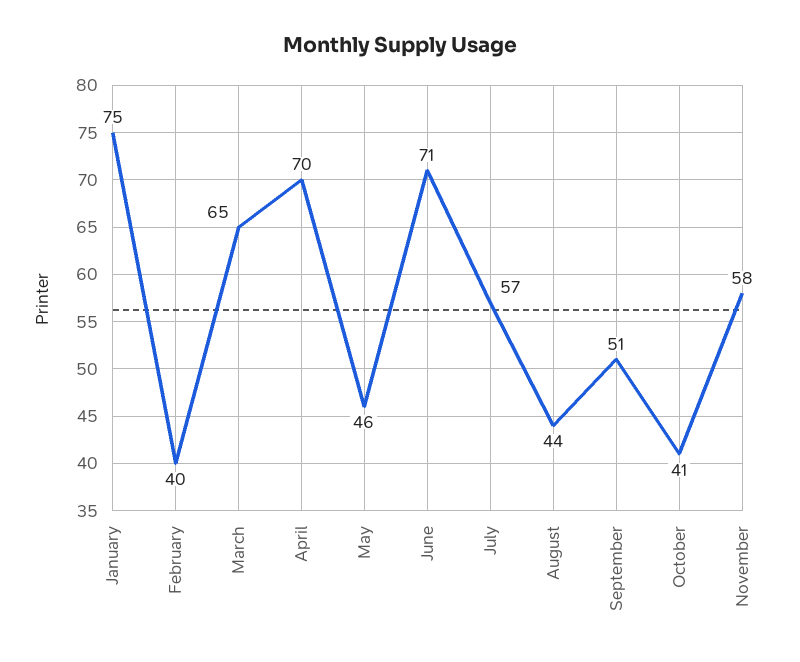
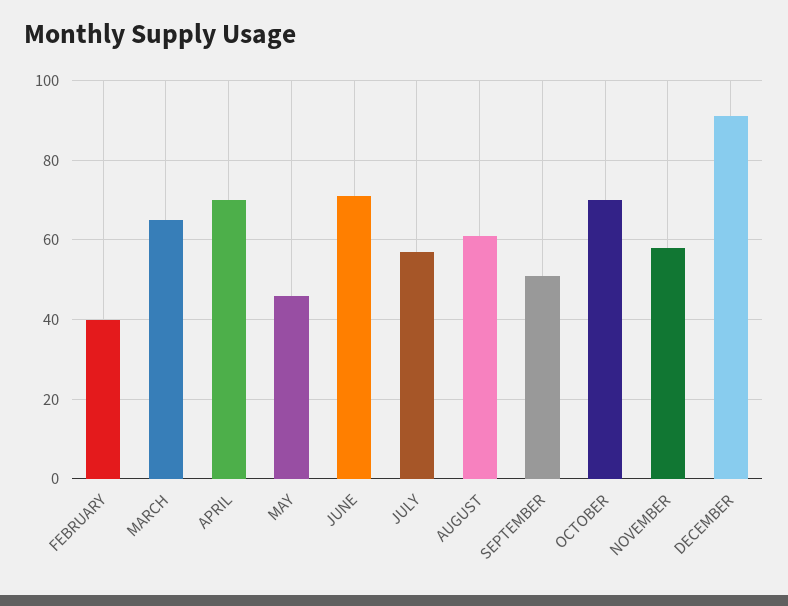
January: 75 -> none
August: 44 -> 60
October: 41 -> 70
DECEMBER: none -> 90

